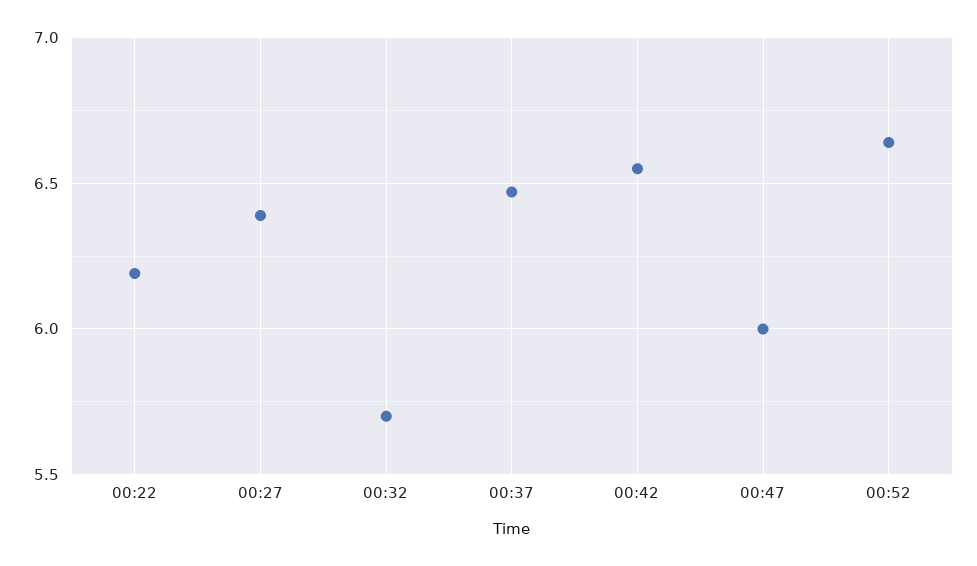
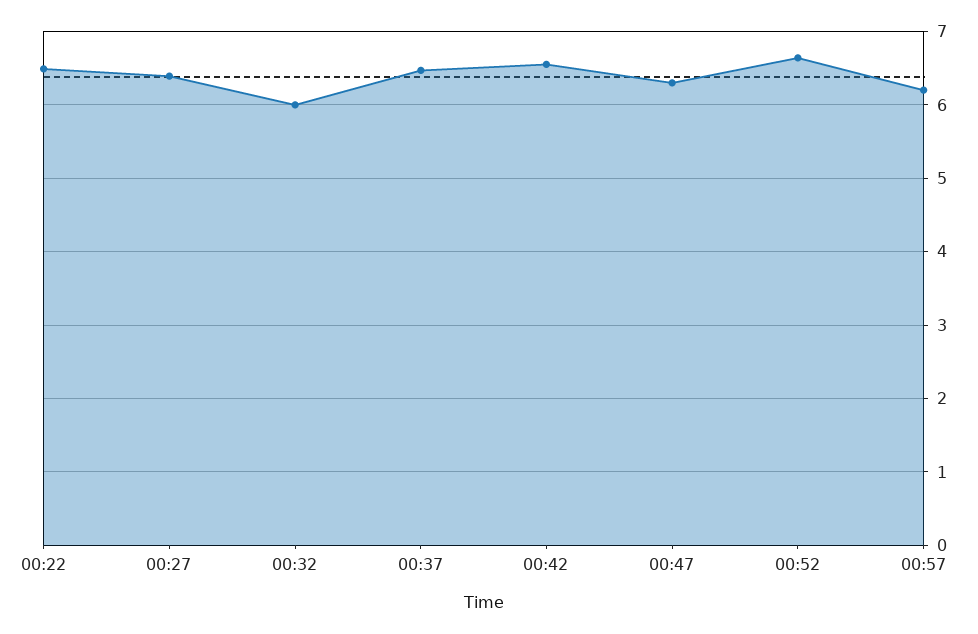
00:22: 6.2 -> 6.5
00:32: 5.7 -> 6
00:47: 6 -> 6.3
00:57: none -> 6.2

